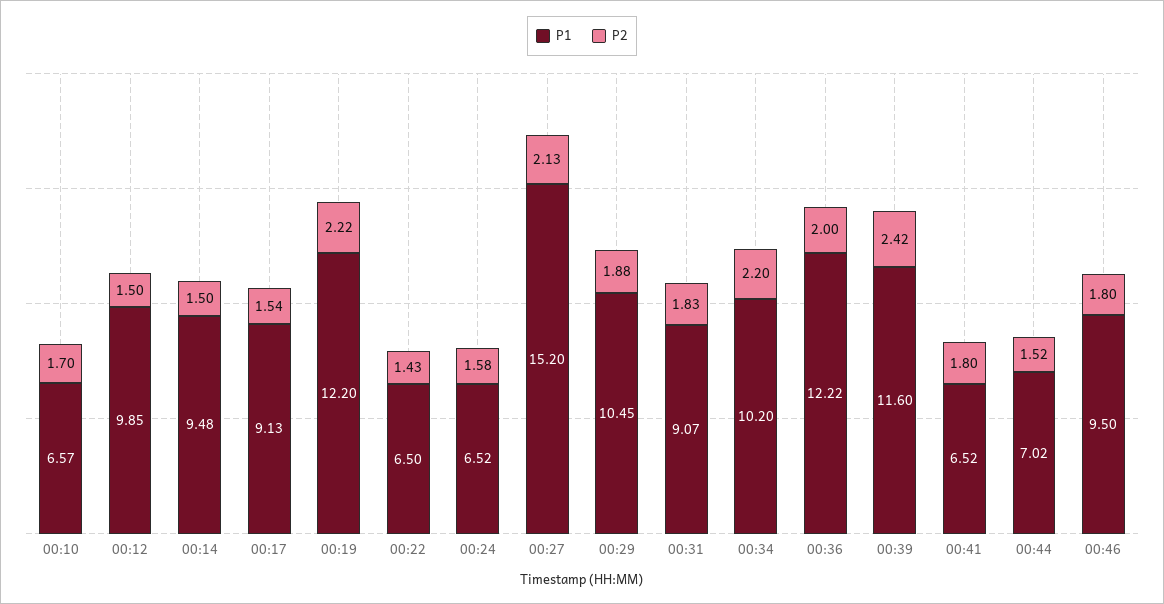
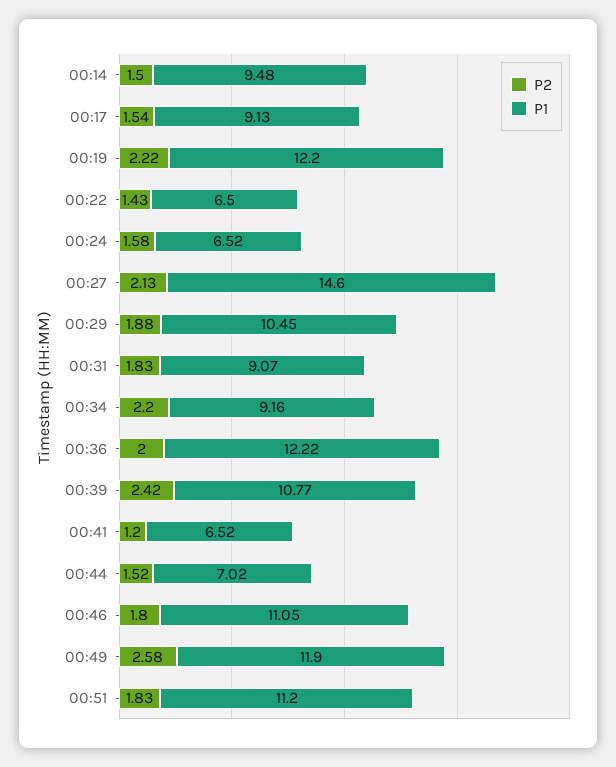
P1, 00:10: 6.57 -> none
P2, 00:10: 1.7 -> none
P1, 00:12: 9.85 -> none
P2, 00:12: 1.5 -> none
P1, 00:27: 15.2 -> 14.6
P1, 00:34: 10.2 -> 9.16
P1, 00:39: 11.6 -> 10.77
P2, 00:41: 1.8 -> 1.2
P1, 00:46: 9.5 -> 11.05
P2, 00:49: none -> 2.58
P1, 00:49: none -> 11.9
P2, 00:51: none -> 1.83
P1, 00:51: none -> 11.2

